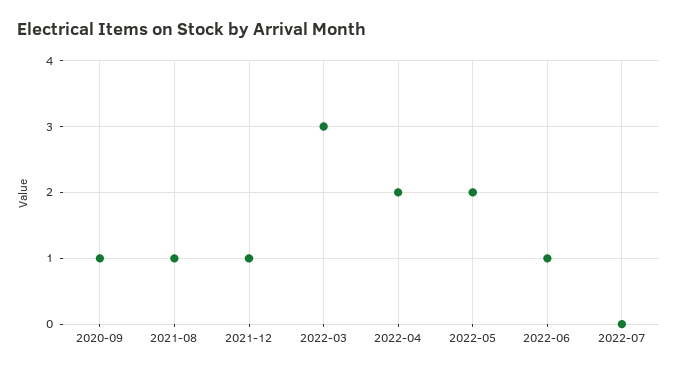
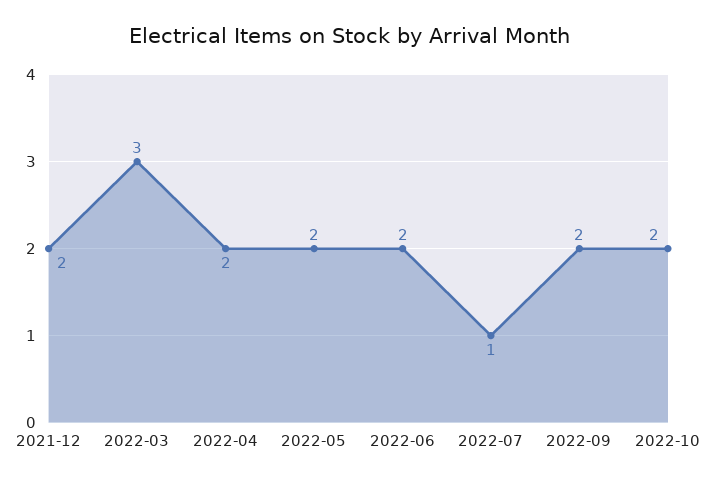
2020-09: 1 -> none
2021-08: 1 -> none
2021-12: 1 -> 2
2022-06: 1 -> 2
2022-07: 0 -> 1
2022-09: none -> 2
2022-10: none -> 2

